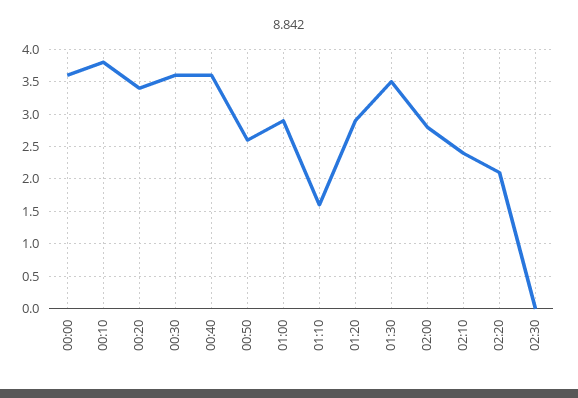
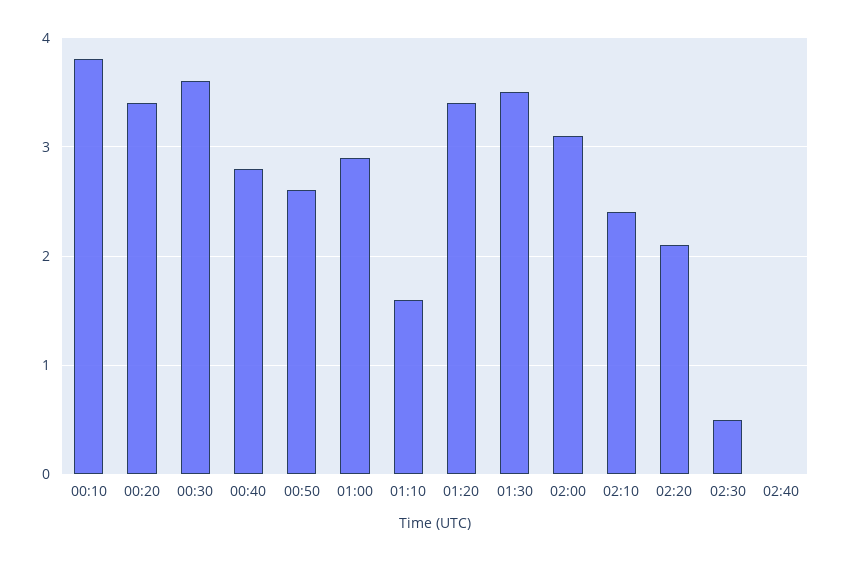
00:00: 3.6 -> none
00:40: 3.6 -> 2.8
01:20: 2.9 -> 3.4
02:00: 2.8 -> 3.1
02:30: 0 -> 0.5
02:40: none -> 0

